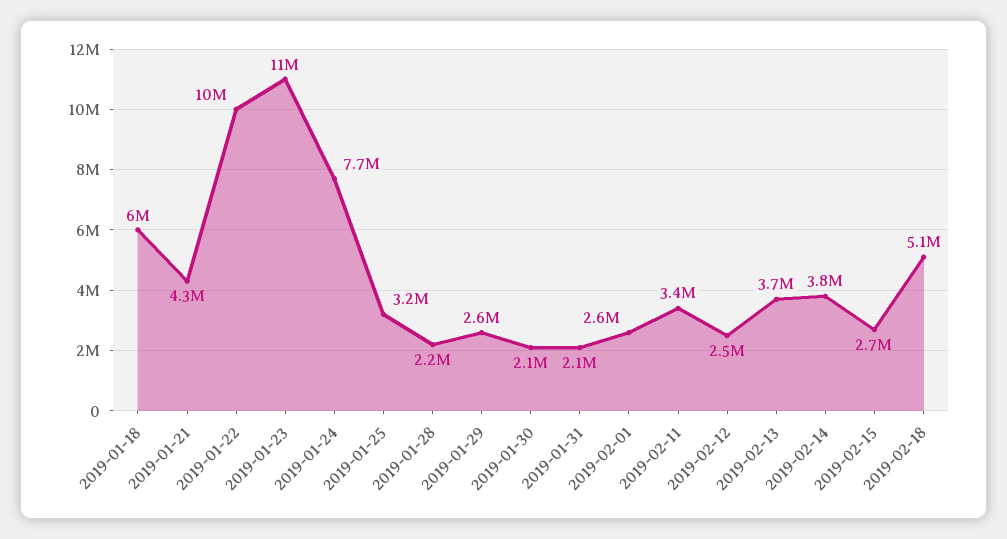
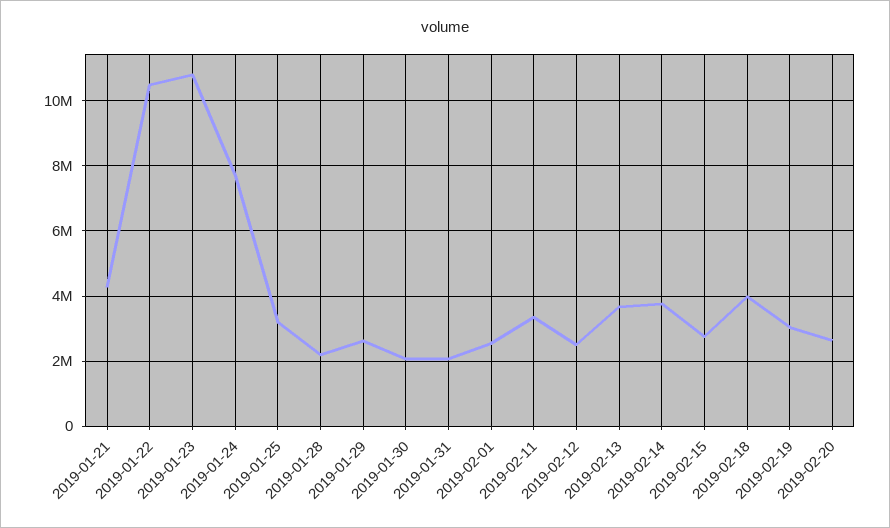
2019-01-18: 6000000 -> none
2019-02-18: 5100000 -> 4000000
2019-02-19: none -> 3000000
2019-02-20: none -> 2600000

